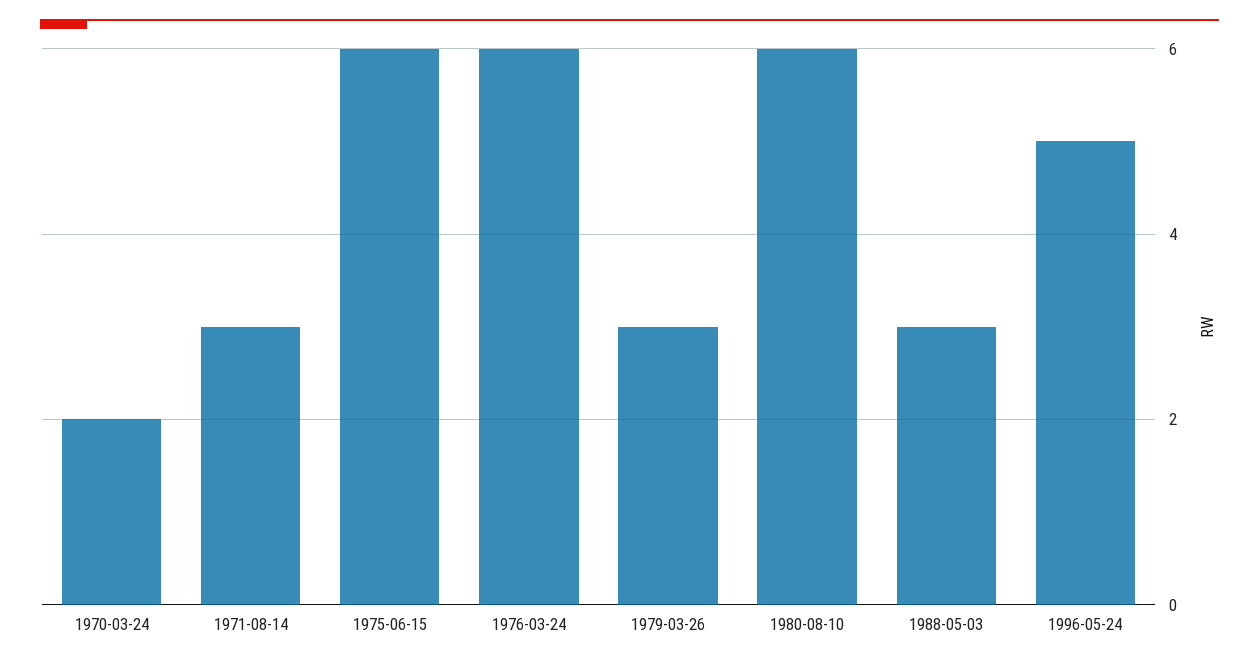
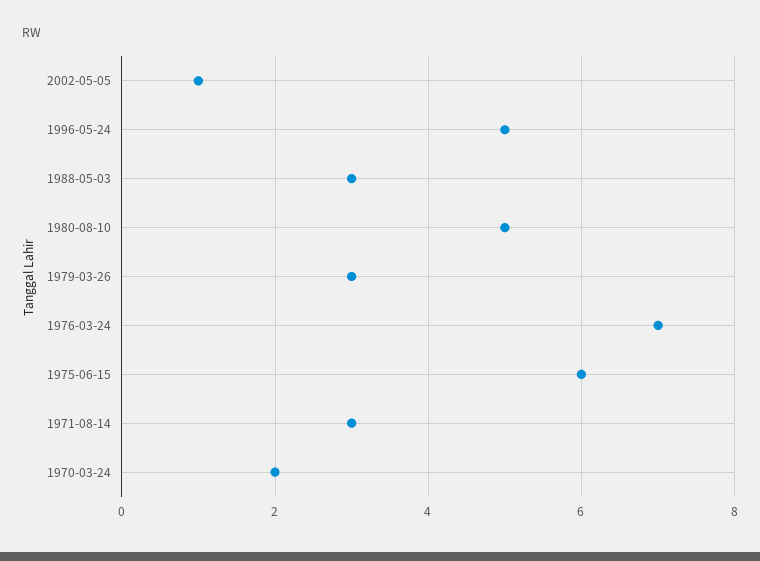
1976-03-24: 6 -> 7
1980-08-10: 6 -> 5
2002-05-05: none -> 1

